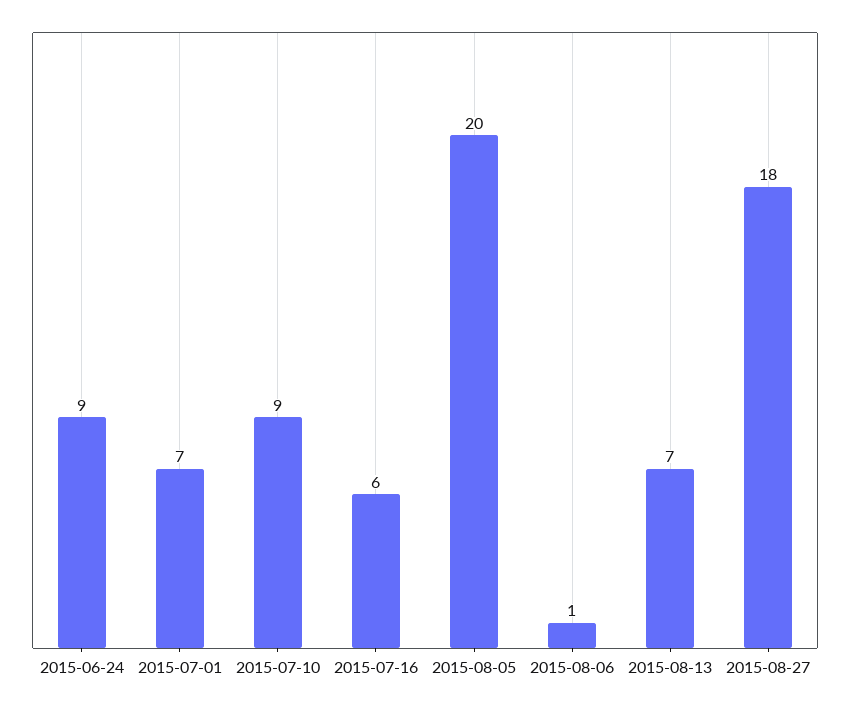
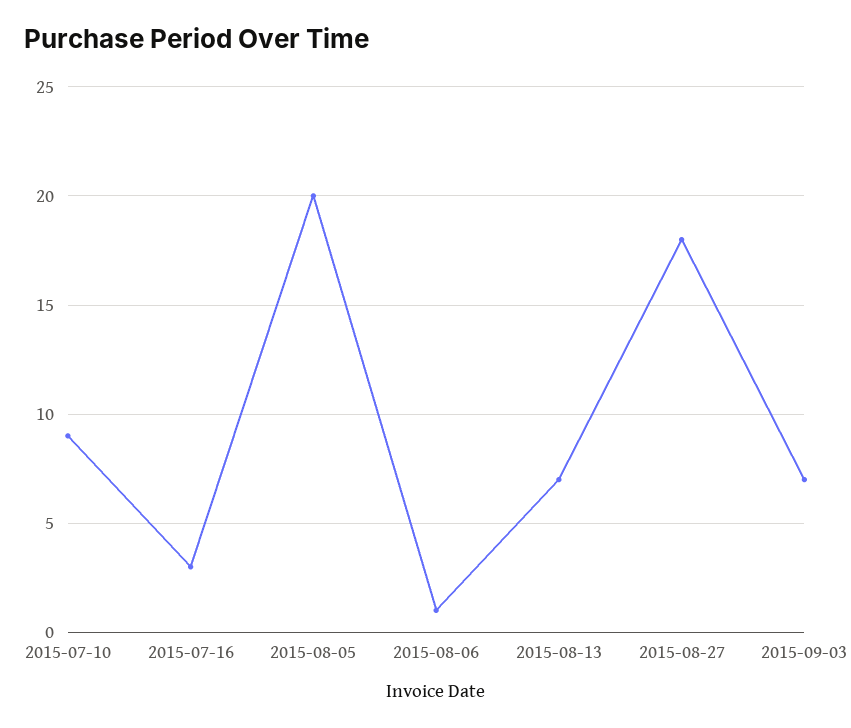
2015-06-24: 9 -> none
2015-07-01: 7 -> none
2015-07-16: 6 -> 3
2015-09-03: none -> 7

